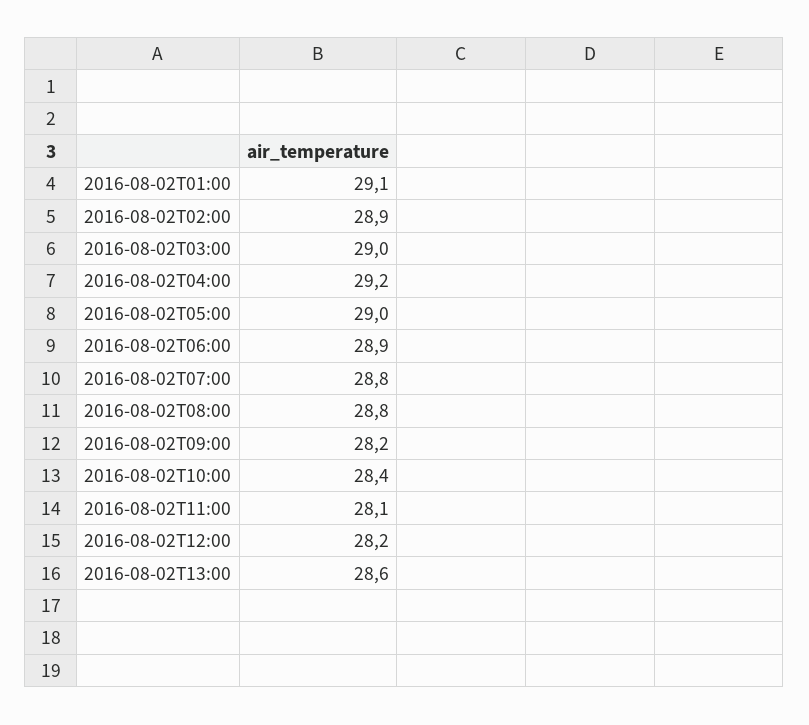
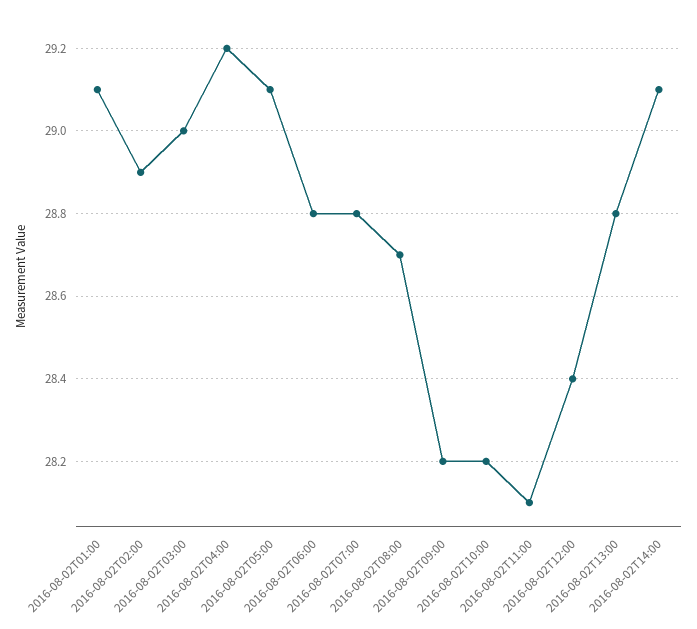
2016-08-02T05:00: 29 -> 29.1
2016-08-02T06:00: 28.9 -> 28.8
2016-08-02T08:00: 28.8 -> 28.7
2016-08-02T10:00: 28.4 -> 28.2
2016-08-02T12:00: 28.2 -> 28.4
2016-08-02T13:00: 28.6 -> 28.8
2016-08-02T14:00: none -> 29.1

